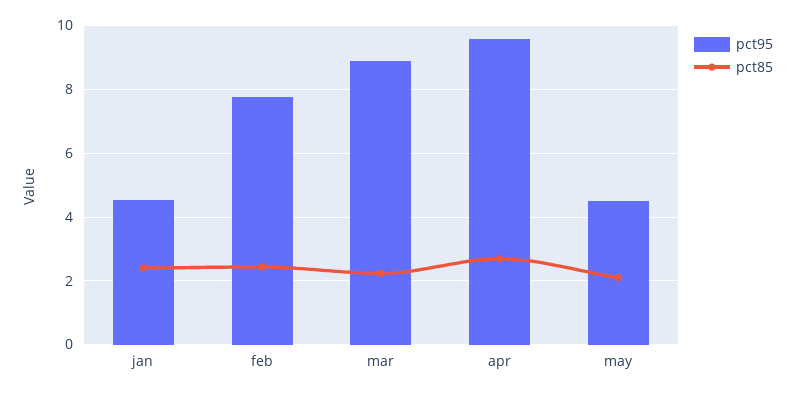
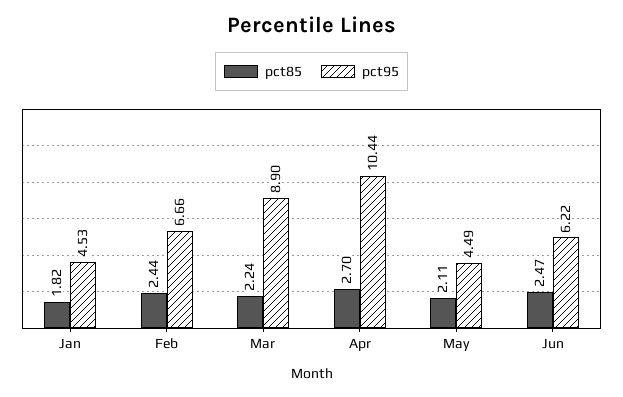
pct85, jan: 2.4 -> 1.82
pct95, feb: 7.8 -> 6.66
pct95, apr: 9.6 -> 10.44
pct85, Jun: none -> 2.47
pct95, Jun: none -> 6.22

